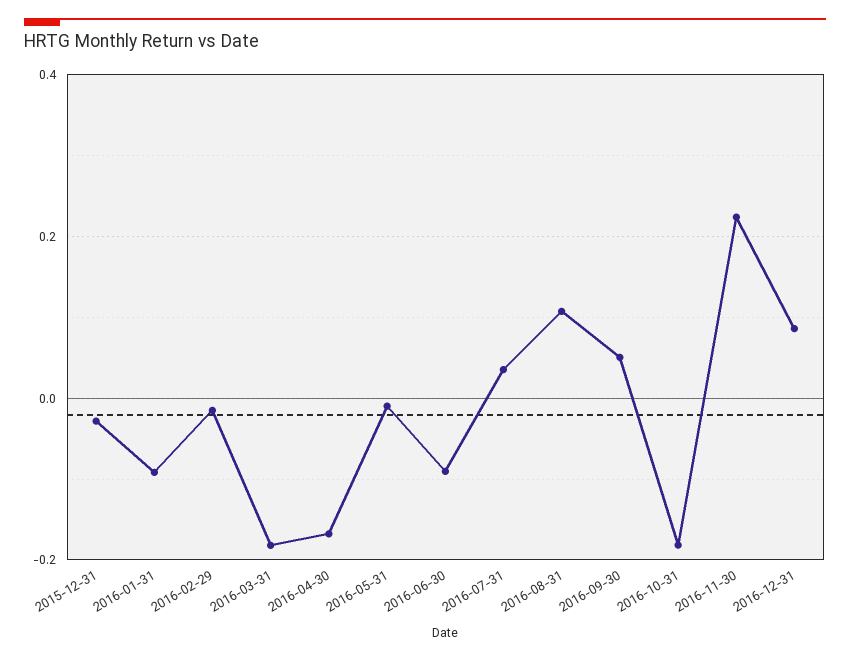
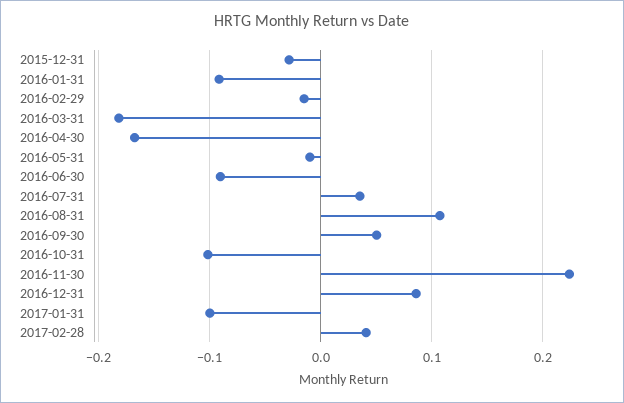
2016-10-31: -0.18 -> -0.1
2017-01-31: none -> -0.1
2017-02-28: none -> 0.04

